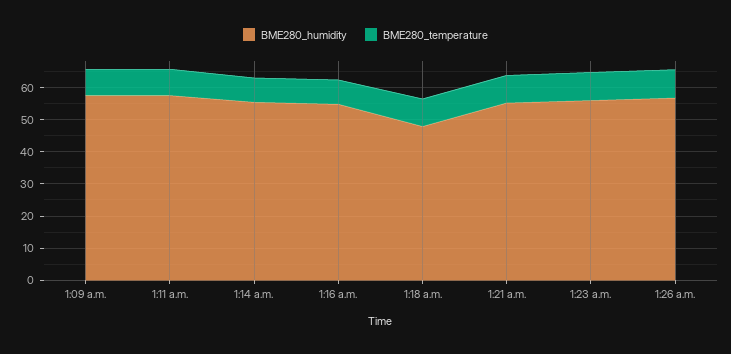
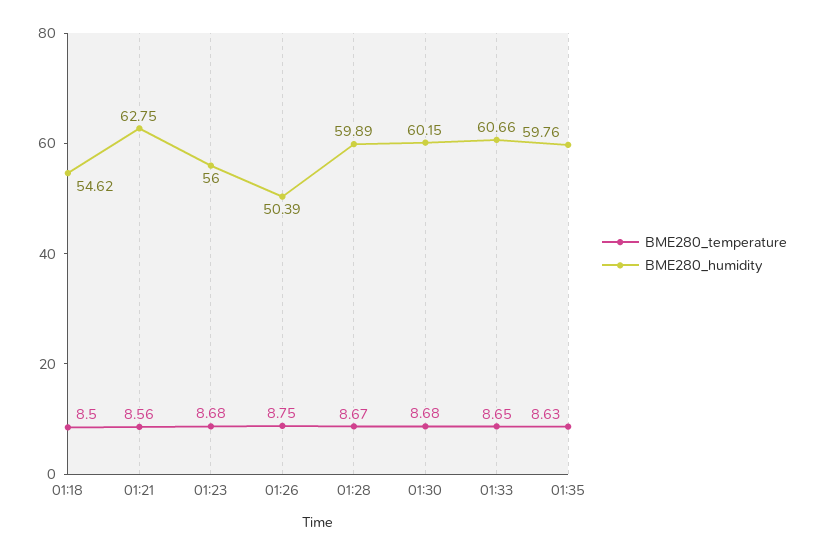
BME280_humidity, 1:09 a.m.: 57.5 -> none
BME280_temperature, 1:09 a.m.: 7.5 -> none
BME280_humidity, 1:11 a.m.: 57.5 -> none
BME280_temperature, 1:11 a.m.: 7.5 -> none
BME280_humidity, 1:14 a.m.: 55 -> none
BME280_temperature, 1:14 a.m.: 7.5 -> none
BME280_humidity, 1:16 a.m.: 55 -> none
BME280_temperature, 1:16 a.m.: 7.5 -> none
BME280_humidity, 1:18 a.m.: 47.5 -> 54.62
BME280_humidity, 1:21 a.m.: 55 -> 62.75
BME280_humidity, 1:26 a.m.: 57.5 -> 50.39
BME280_temperature, 01:28: none -> 8.67
BME280_humidity, 01:28: none -> 59.89
BME280_temperature, 01:30: none -> 8.68
BME280_humidity, 01:30: none -> 60.15
BME280_temperature, 01:33: none -> 8.65
BME280_humidity, 01:33: none -> 60.66
BME280_temperature, 01:35: none -> 8.63
BME280_humidity, 01:35: none -> 59.76

